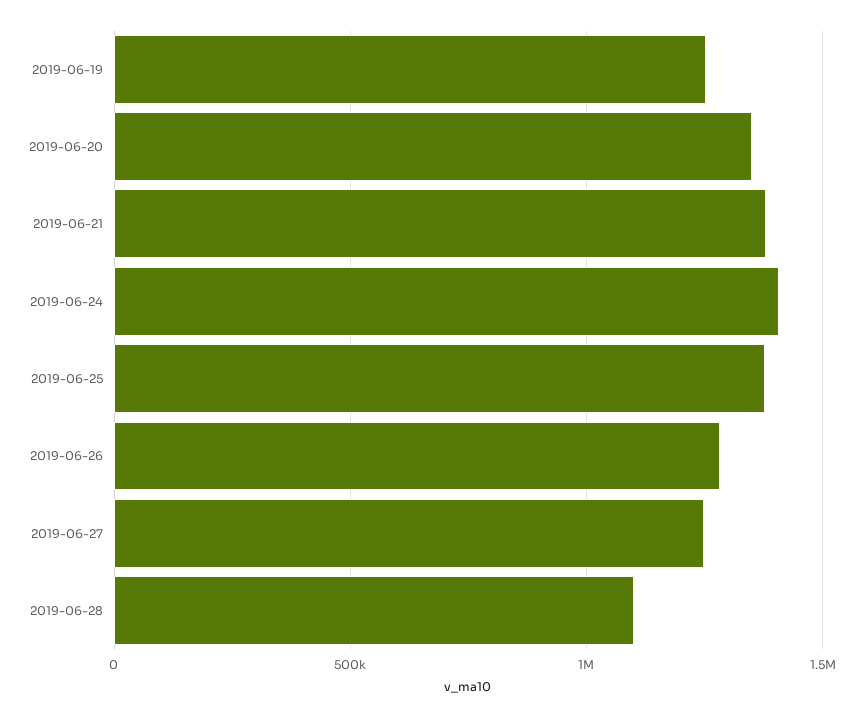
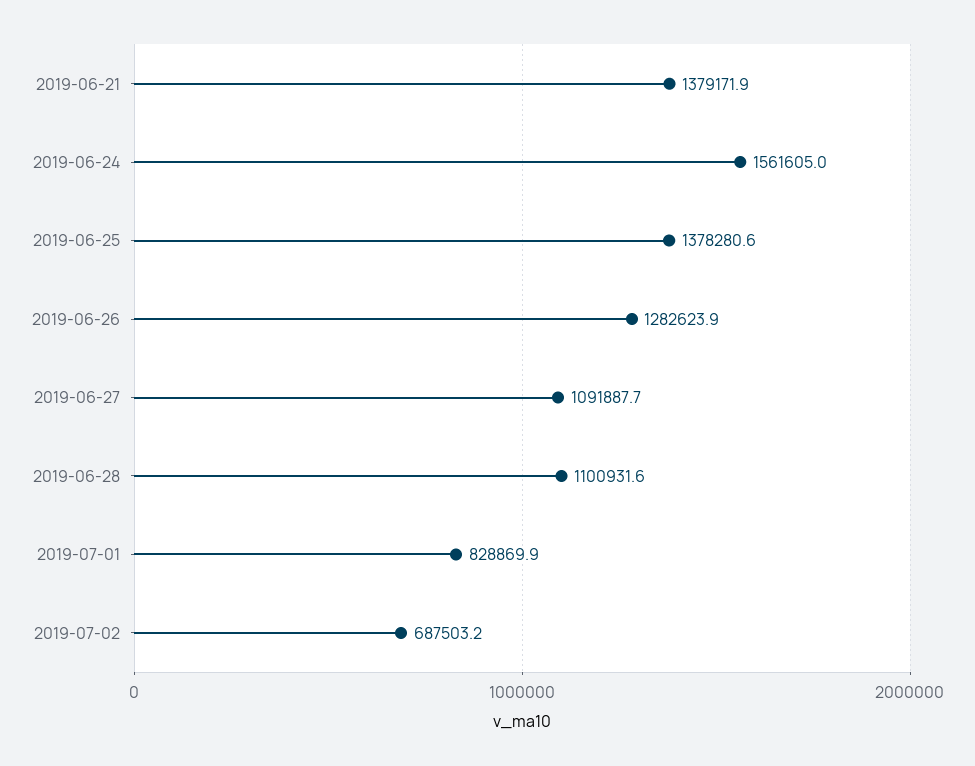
2019-06-19: 1250000 -> none
2019-06-20: 1350000 -> none
2019-06-24: 1400000 -> 1561605
2019-06-27: 1250000 -> 1091887.7
2019-07-01: none -> 828869.9
2019-07-02: none -> 687503.2

